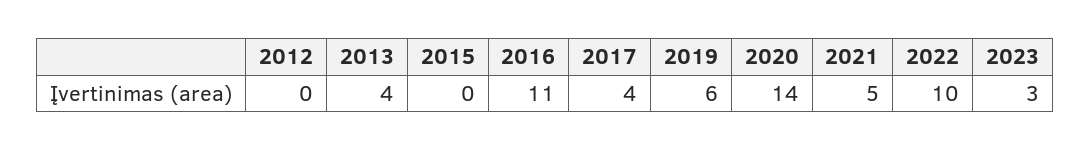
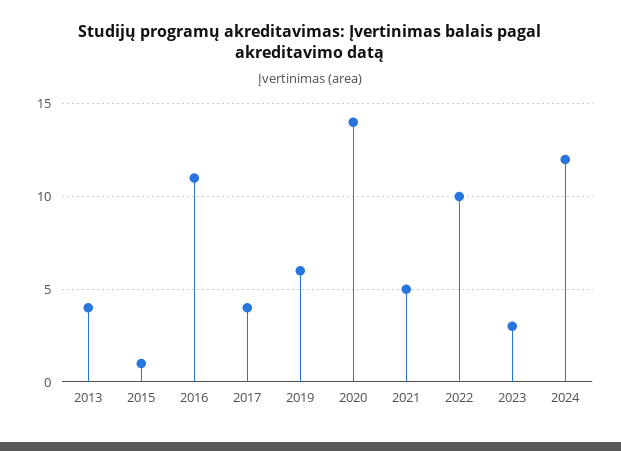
2012: 0 -> none
2015: 0 -> 1
2024: none -> 12

